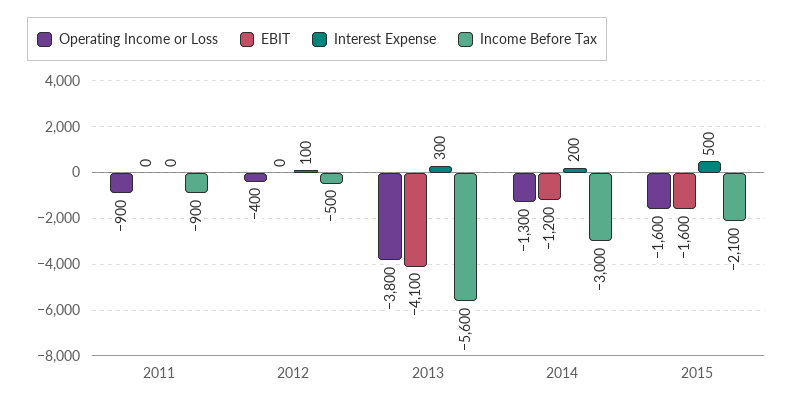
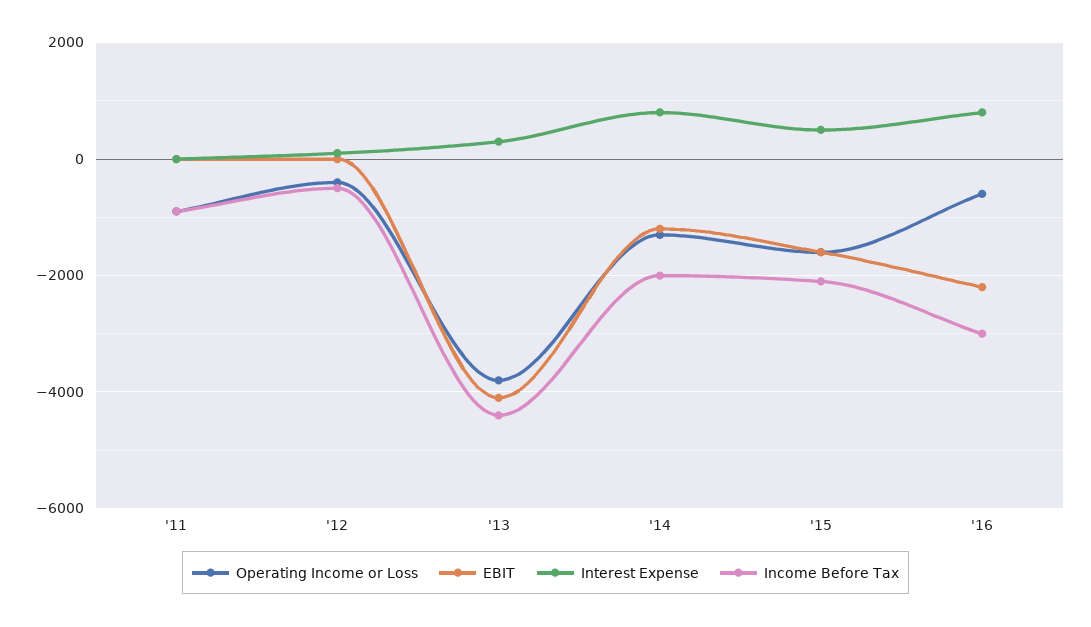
Income Before Tax, 2013: -5600 -> -4400
Interest Expense, 2014: 200 -> 800
Income Before Tax, 2014: -3000 -> -2000
Operating Income or Loss, '16: none -> -600
EBIT, '16: none -> -2200
Interest Expense, '16: none -> 800
Income Before Tax, '16: none -> -3000

